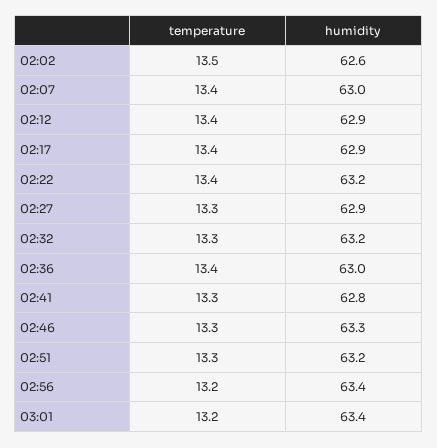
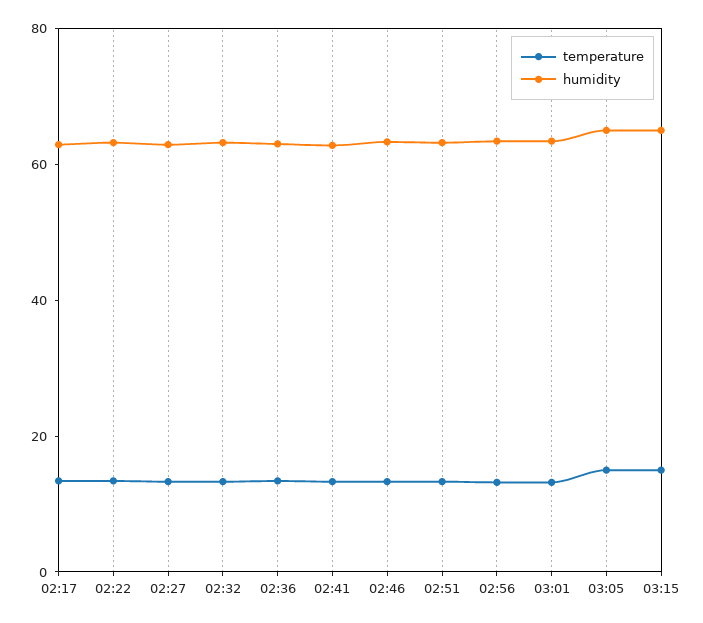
temperature, 02:02: 13.5 -> none
humidity, 02:02: 62.6 -> none
temperature, 02:07: 13.4 -> none
humidity, 02:07: 63 -> none
temperature, 02:12: 13.4 -> none
humidity, 02:12: 62.9 -> none
temperature, 03:05: none -> 15
humidity, 03:05: none -> 65
temperature, 03:15: none -> 15
humidity, 03:15: none -> 65

